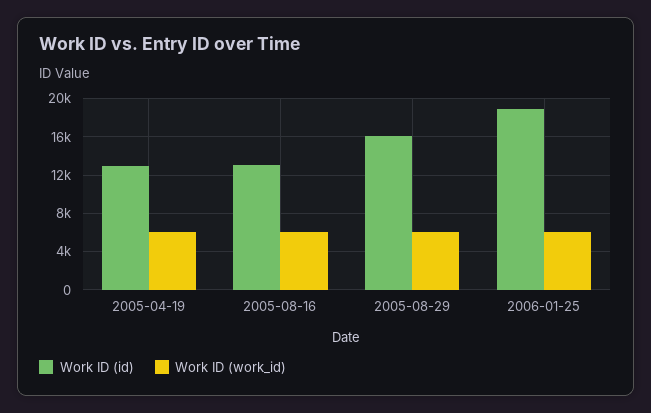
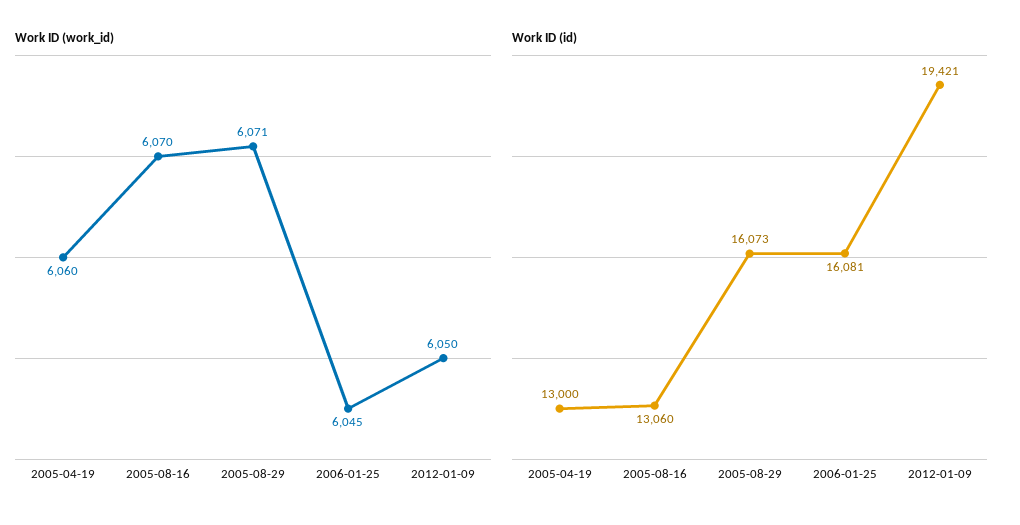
Work ID (id), 2006-01-25: 19000 -> 16081
Work ID (work_id), 2012-01-09: none -> 6050
Work ID (id), 2012-01-09: none -> 19421

